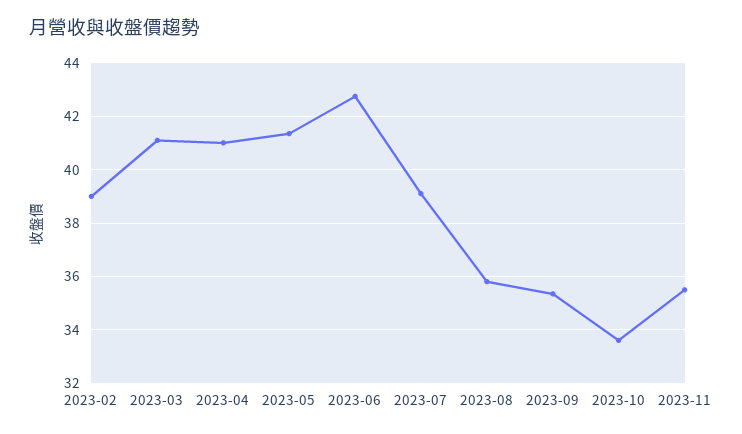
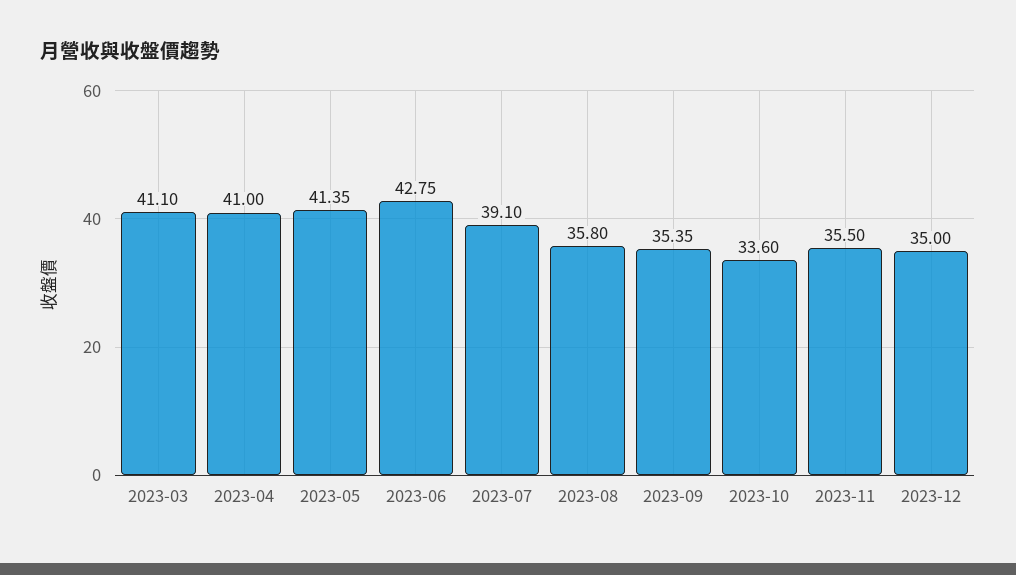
2023-02: 39 -> none
2023-12: none -> 35

